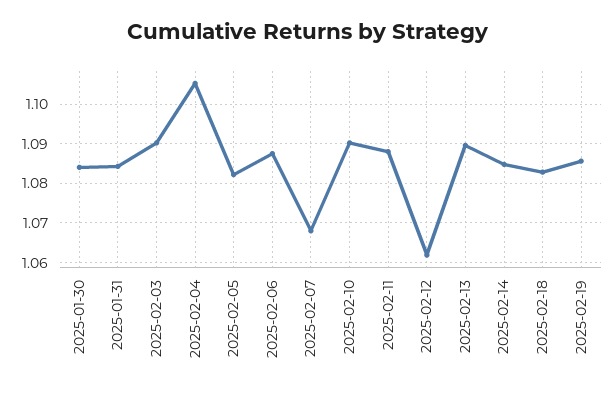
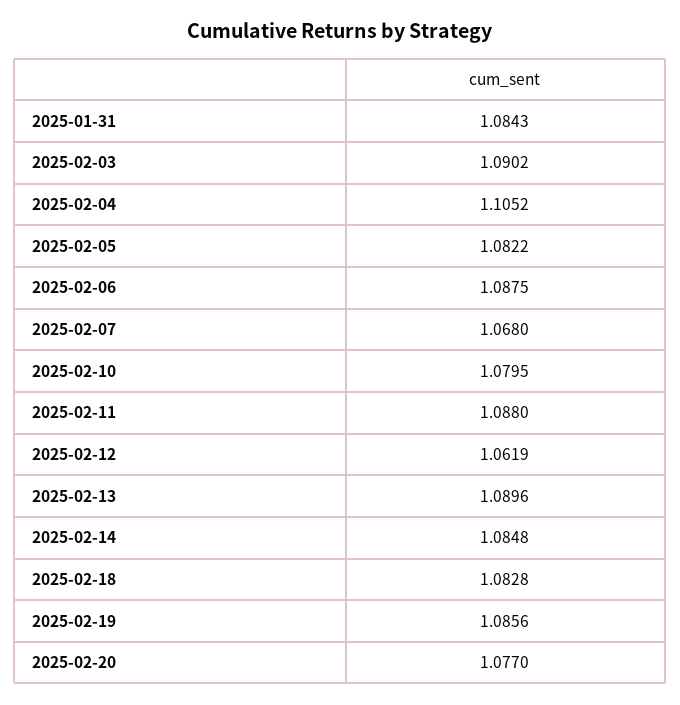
2025-01-30: 1.084 -> none
2025-02-10: 1.09 -> 1.0795
2025-02-20: none -> 1.077

